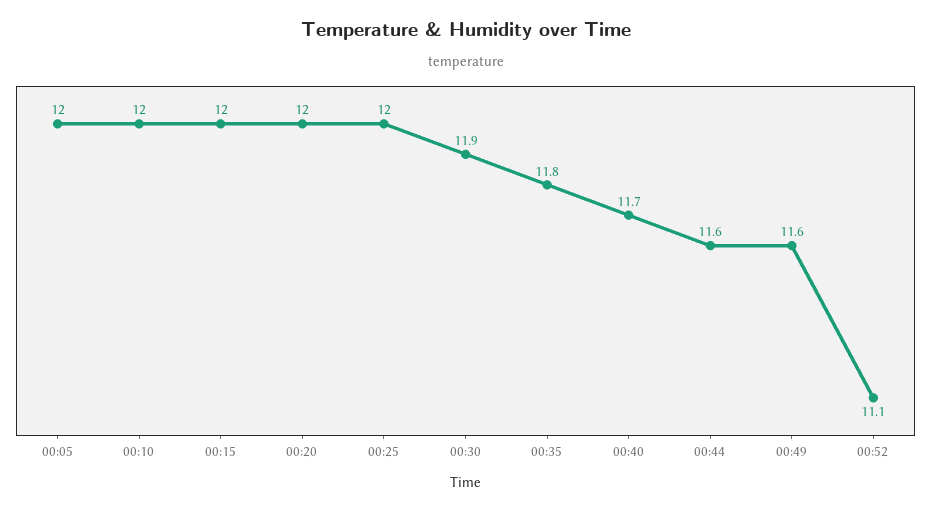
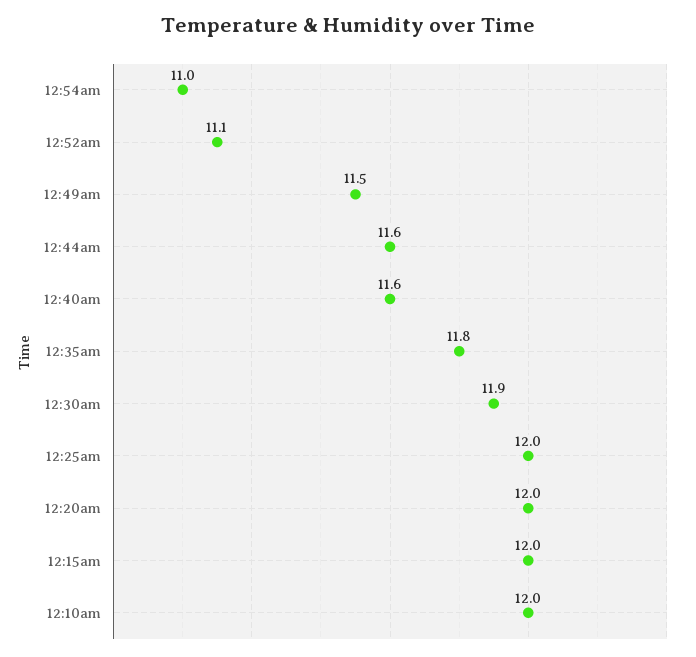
00:05: 12 -> none
00:40: 11.7 -> 11.6
00:49: 11.6 -> 11.5
12:54am: none -> 11

